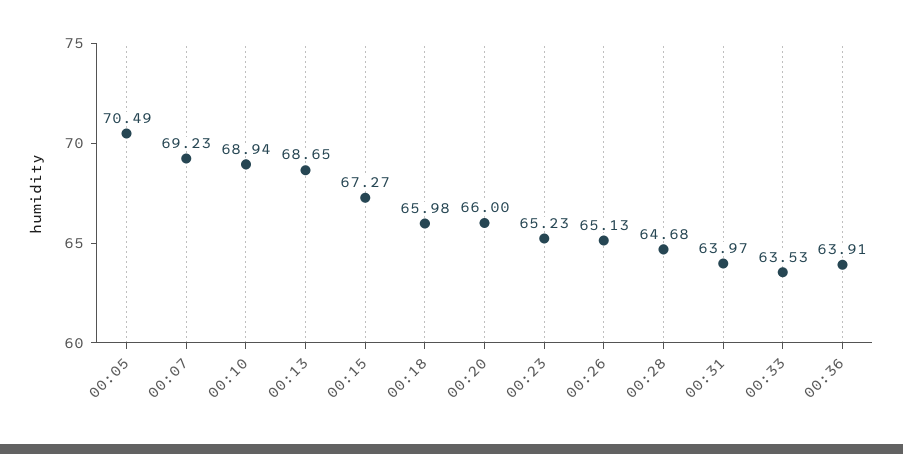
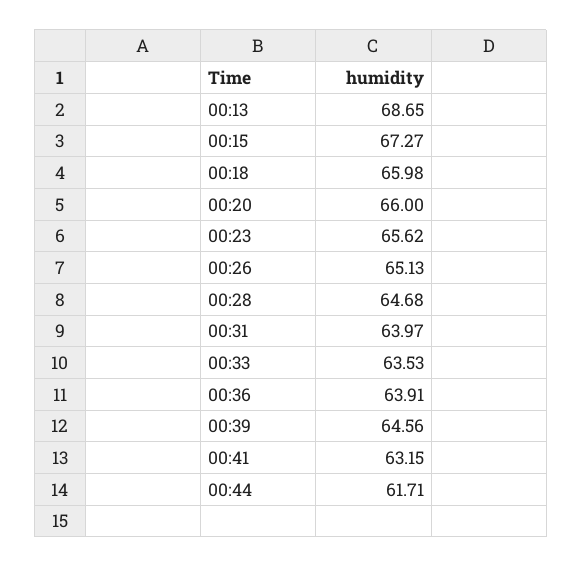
00:05: 70.49 -> none
00:07: 69.23 -> none
00:10: 68.94 -> none
00:23: 65.23 -> 65.62
00:39: none -> 64.56
00:41: none -> 63.15
00:44: none -> 61.71

